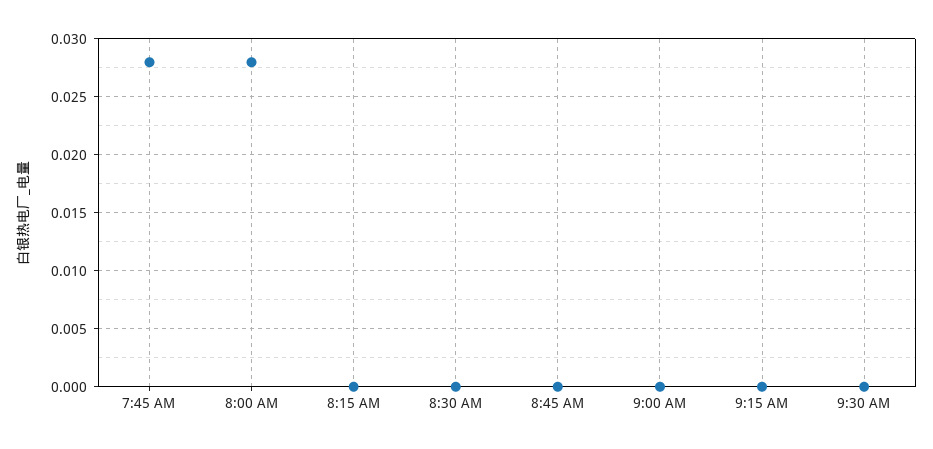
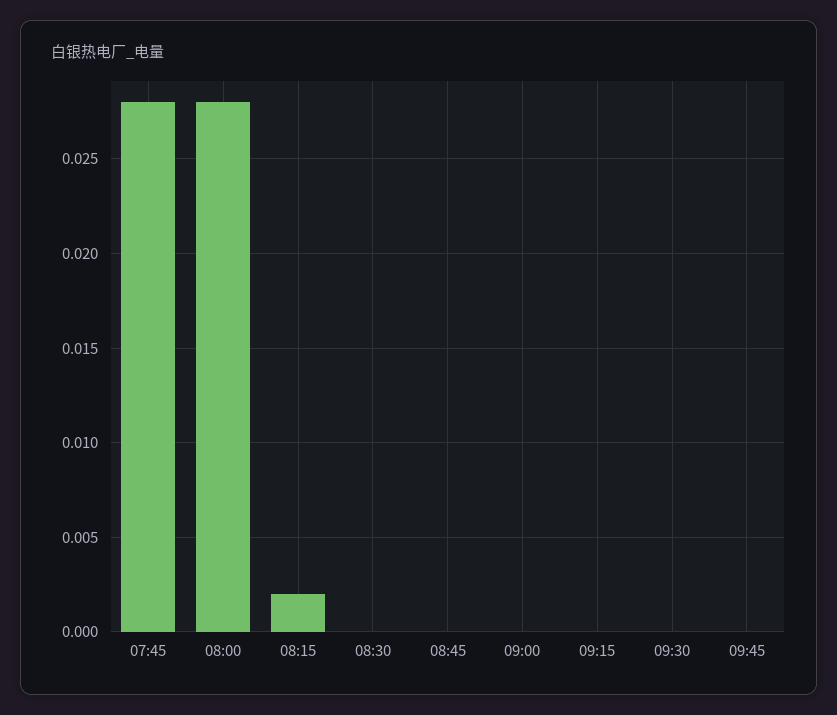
8:15 AM: 0 -> 0.002
09:45: none -> 0

